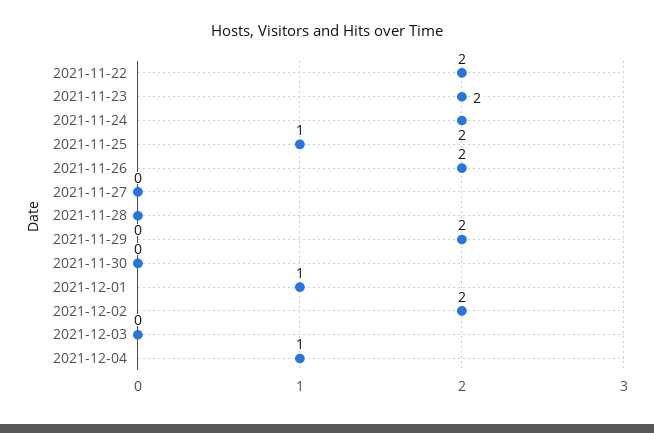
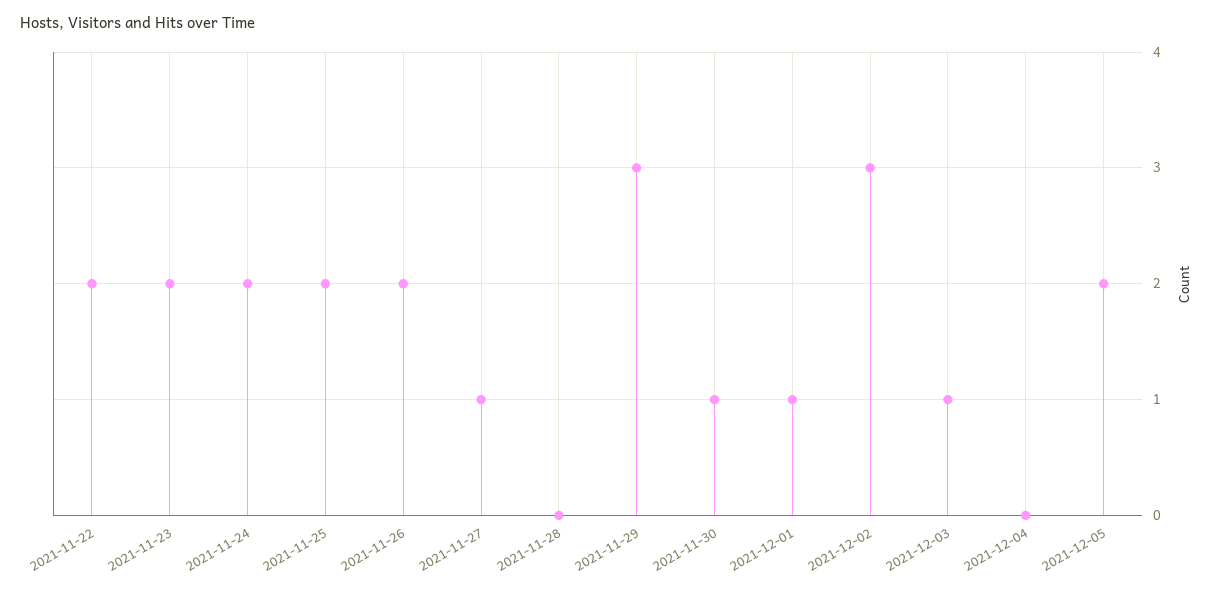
2021-11-25: 1 -> 2
2021-11-27: 0 -> 1
2021-11-29: 2 -> 3
2021-11-30: 0 -> 1
2021-12-02: 2 -> 3
2021-12-03: 0 -> 1
2021-12-04: 1 -> 0
2021-12-05: none -> 2

